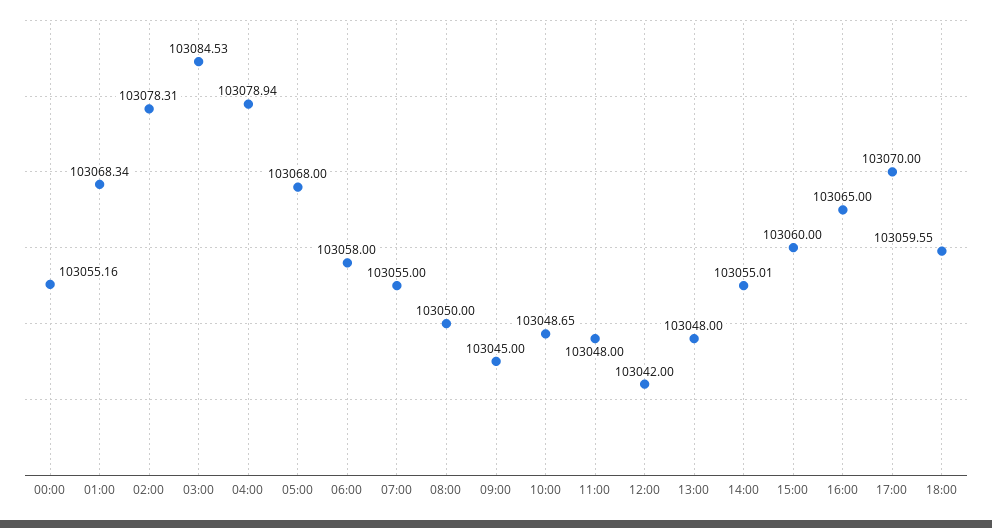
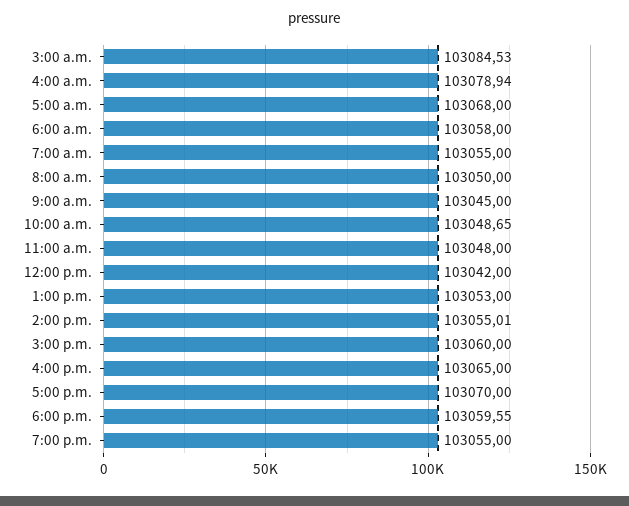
00:00: 103055.16 -> none
01:00: 103068.34 -> none
02:00: 103078.31 -> none
13:00: 103048 -> 103053
7:00 p.m.: none -> 103055

